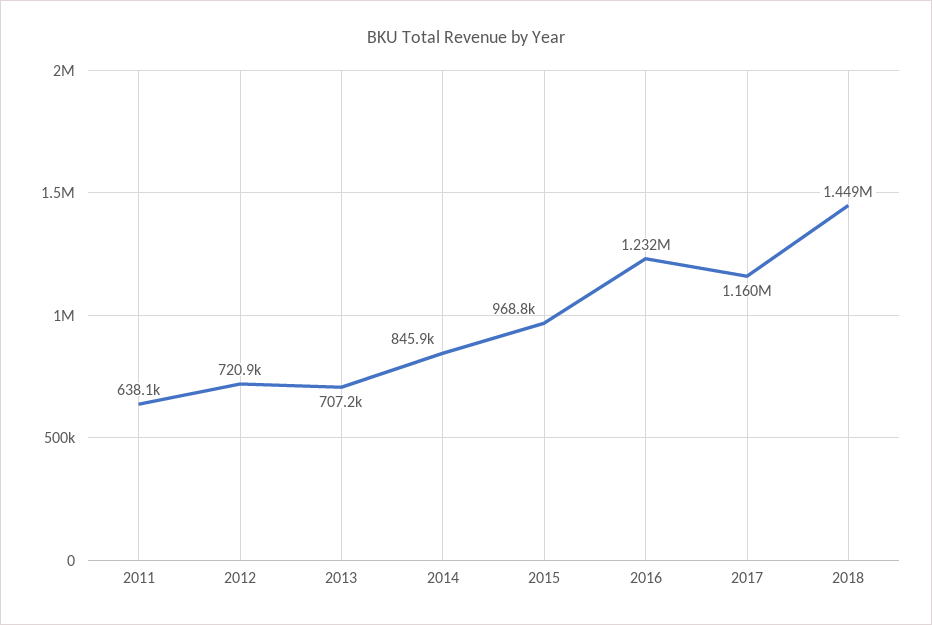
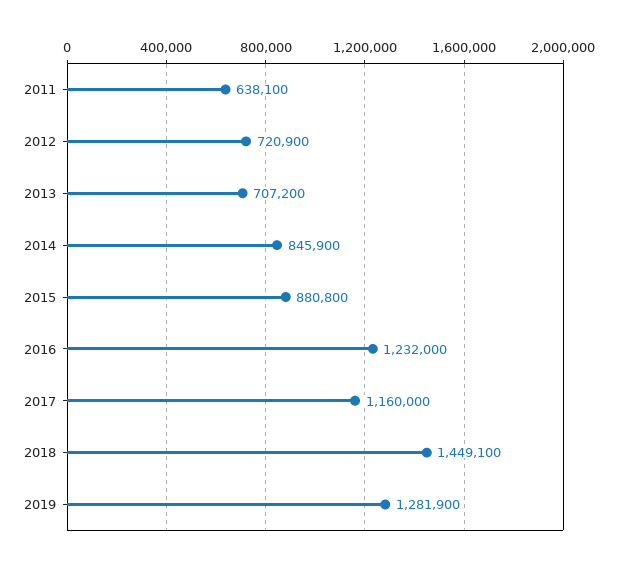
2015: 968800 -> 880800
2019: none -> 1281900

